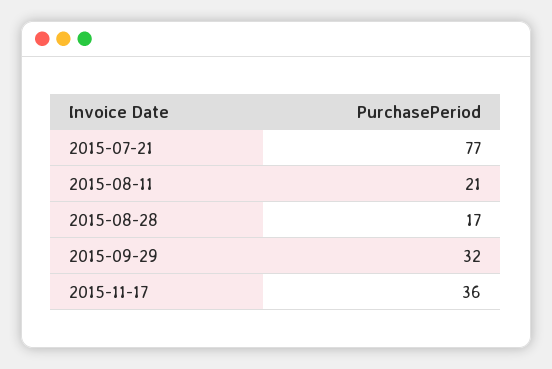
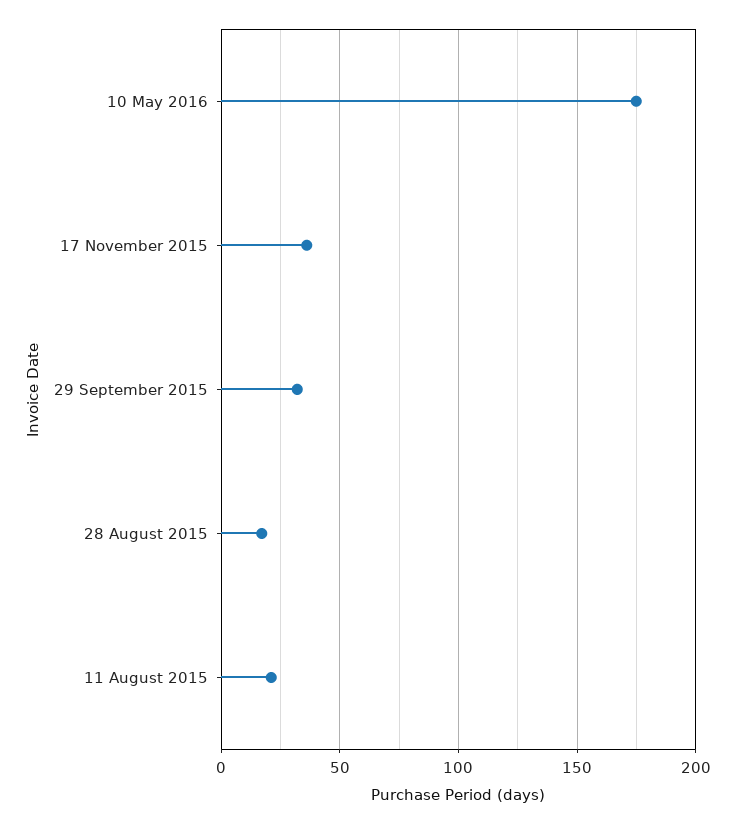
2015-07-21: 77 -> none
10 May 2016: none -> 175

